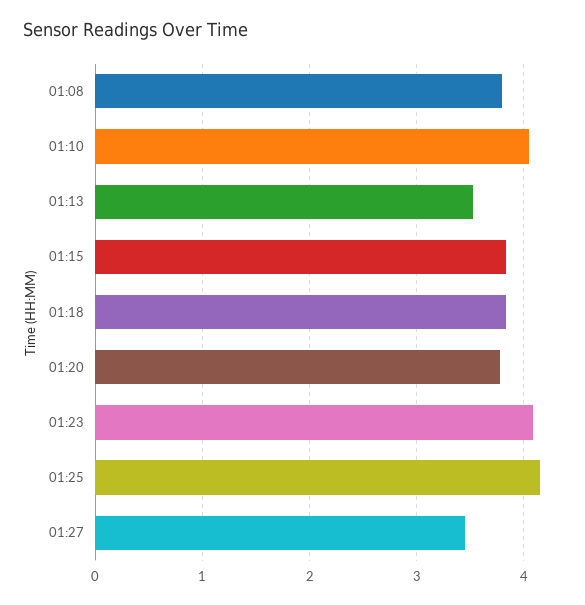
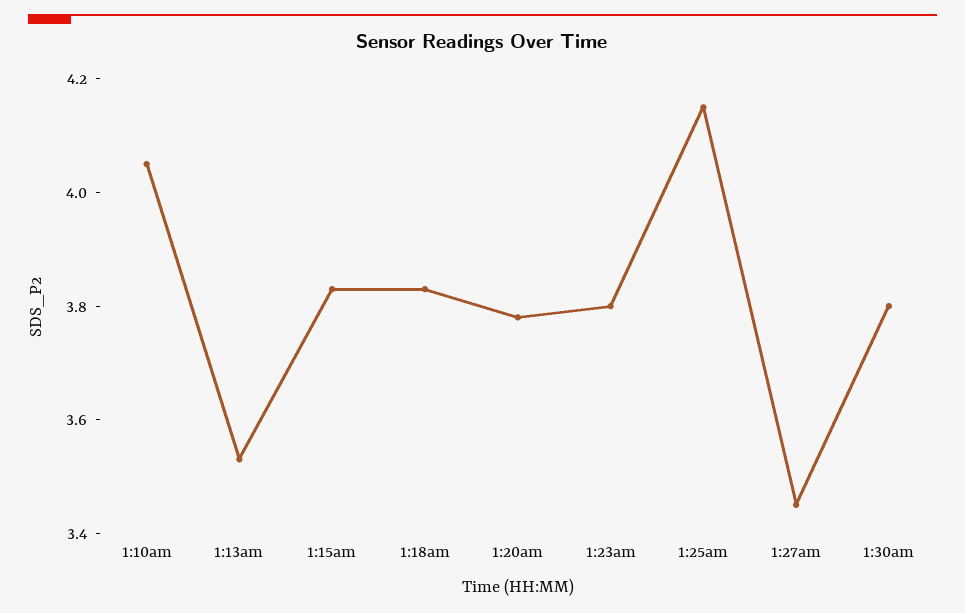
01:08: 3.8 -> none
01:23: 4.1 -> 3.8
1:30am: none -> 3.8

